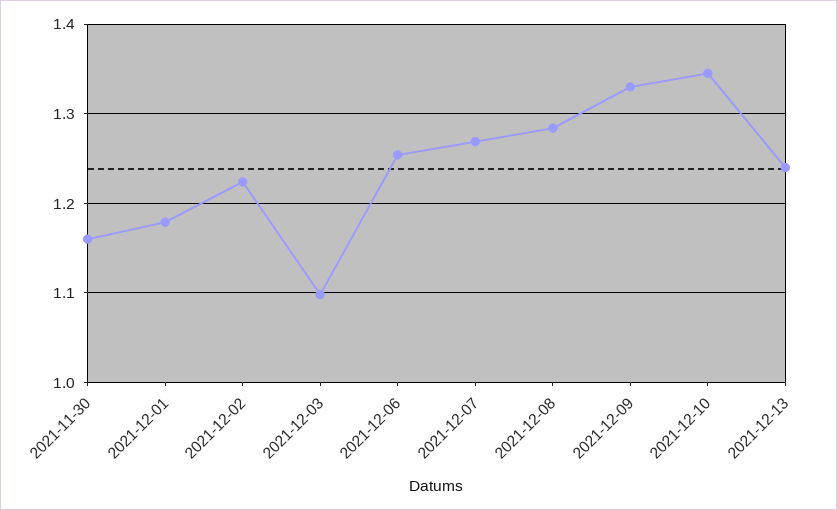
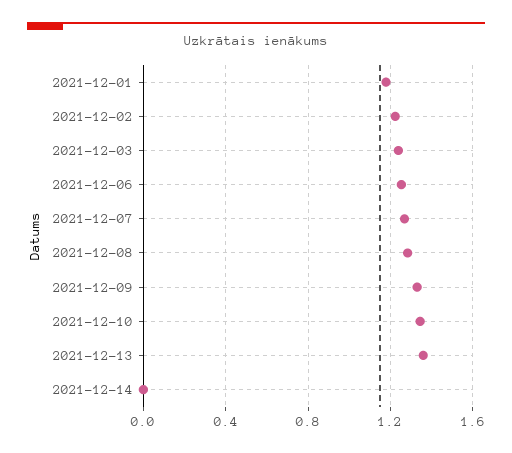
2021-11-30: 1.16 -> none
2021-12-03: 1.1 -> 1.25
2021-12-13: 1.24 -> 1.35
2021-12-14: none -> 0

